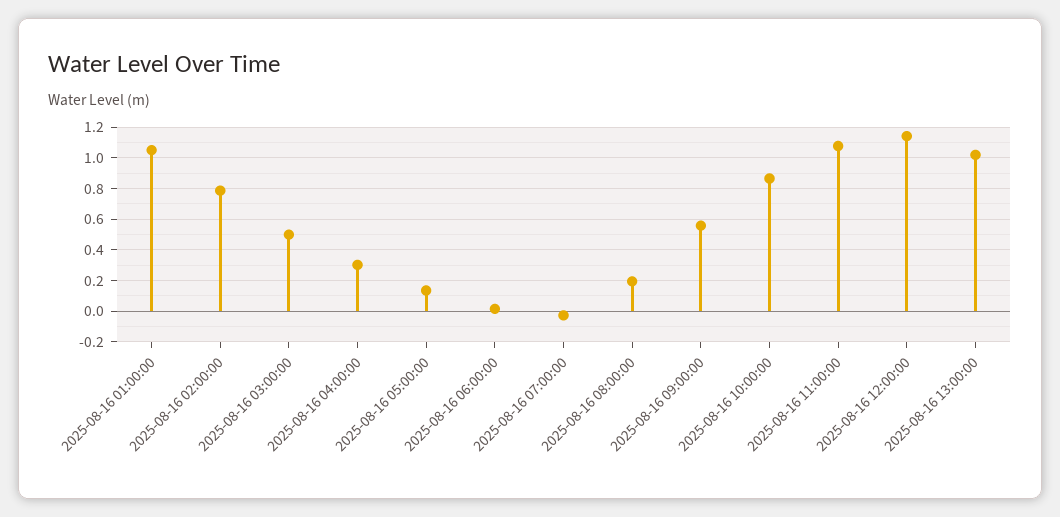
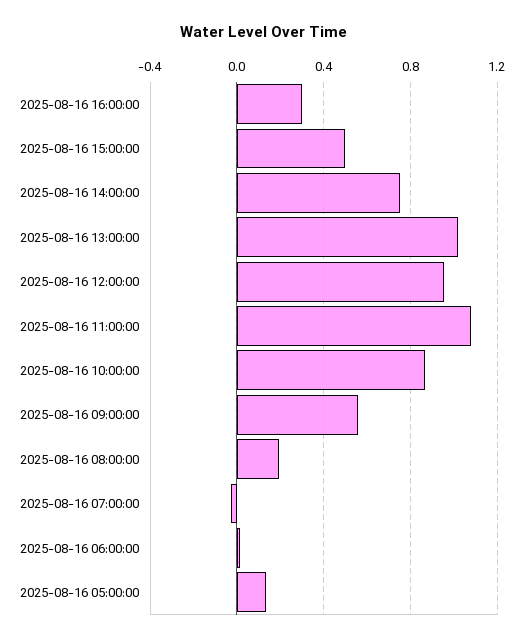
2025-08-16 01:00:00: 1.05 -> none
2025-08-16 02:00:00: 0.8 -> none
2025-08-16 03:00:00: 0.5 -> none
2025-08-16 04:00:00: 0.3 -> none
2025-08-16 12:00:00: 1.15 -> 0.95
2025-08-16 16:00:00: none -> 0.3
2025-08-16 15:00:00: none -> 0.5
2025-08-16 14:00:00: none -> 0.75

